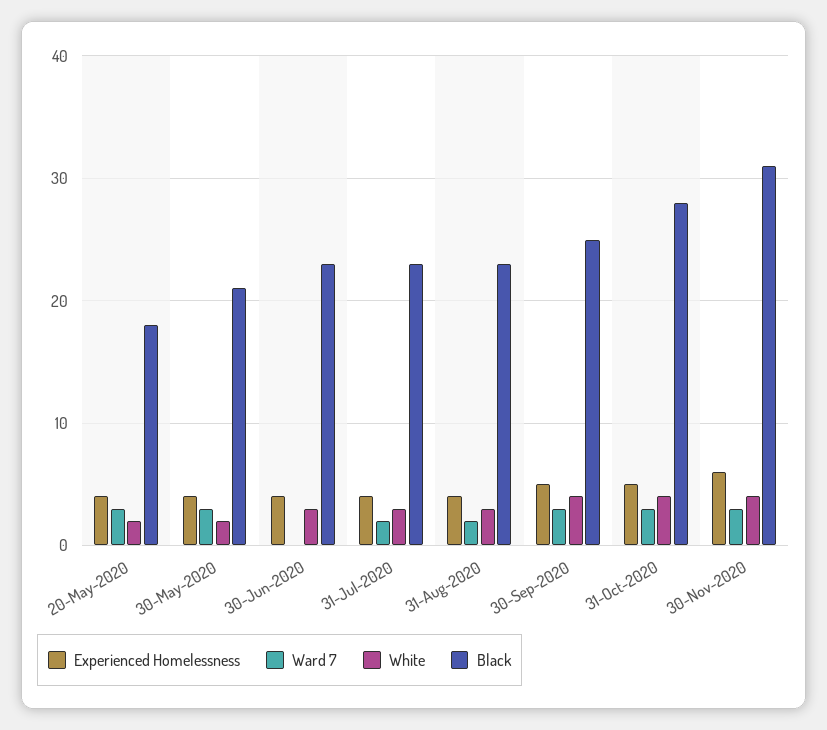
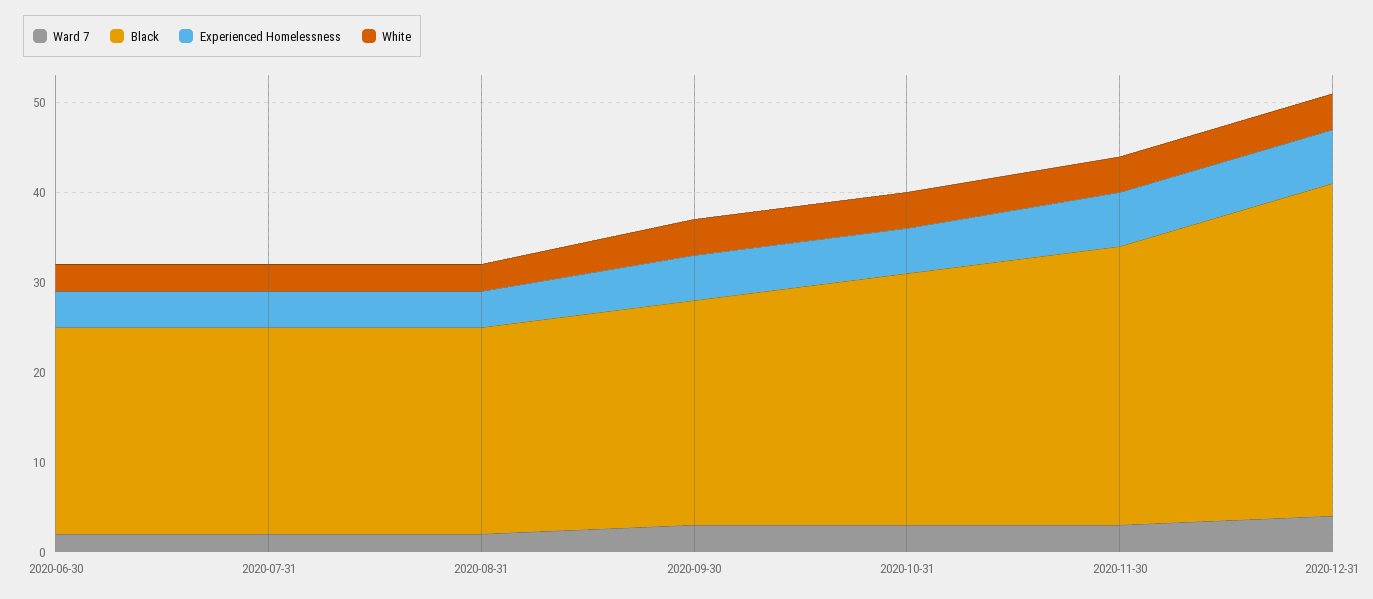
Experienced Homelessness, 20-May-2020: 4 -> none
Ward 7, 20-May-2020: 3 -> none
White, 20-May-2020: 2 -> none
Black, 20-May-2020: 18 -> none
Experienced Homelessness, 30-May-2020: 4 -> none
Ward 7, 30-May-2020: 3 -> none
White, 30-May-2020: 2 -> none
Black, 30-May-2020: 21 -> none
Ward 7, 30-Jun-2020: 0 -> 2
Ward 7, 2020-12-31: none -> 4
Black, 2020-12-31: none -> 37
Experienced Homelessness, 2020-12-31: none -> 6
White, 2020-12-31: none -> 4

